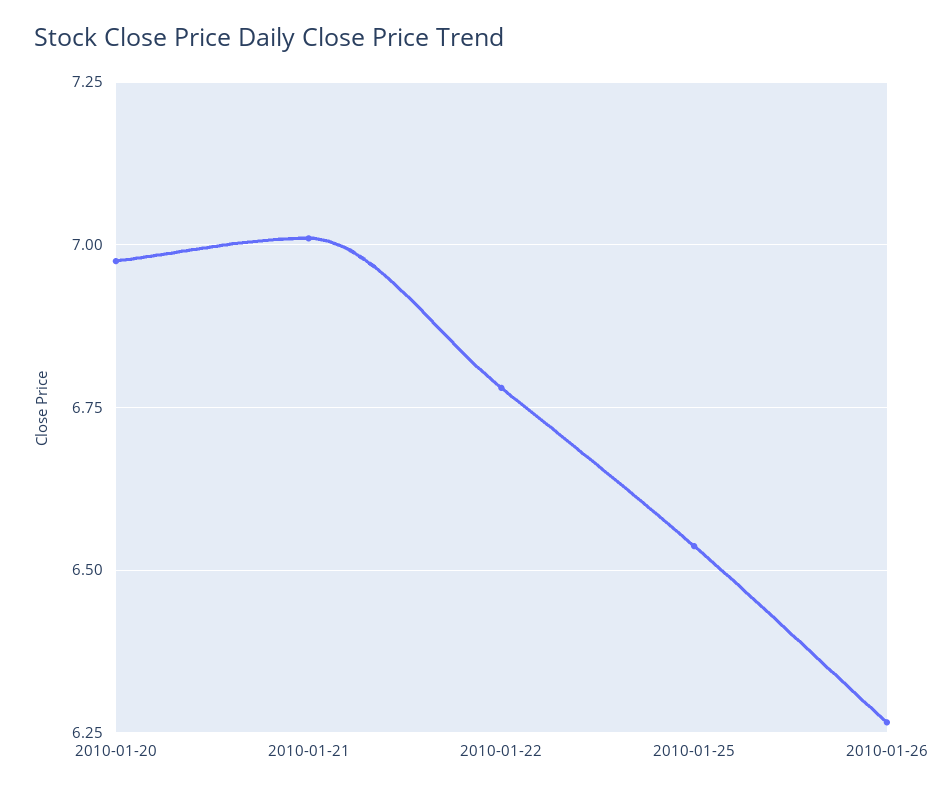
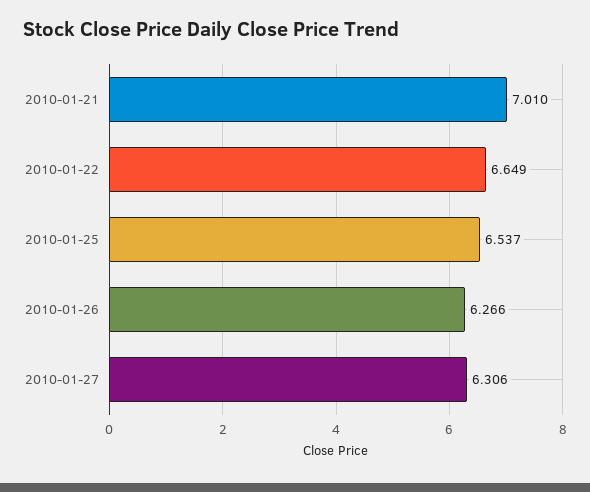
2010-01-20: 6.975 -> none
2010-01-22: 6.775 -> 6.649
2010-01-27: none -> 6.306

